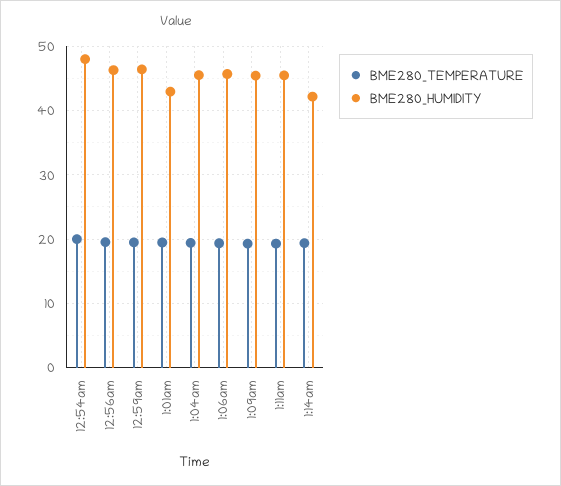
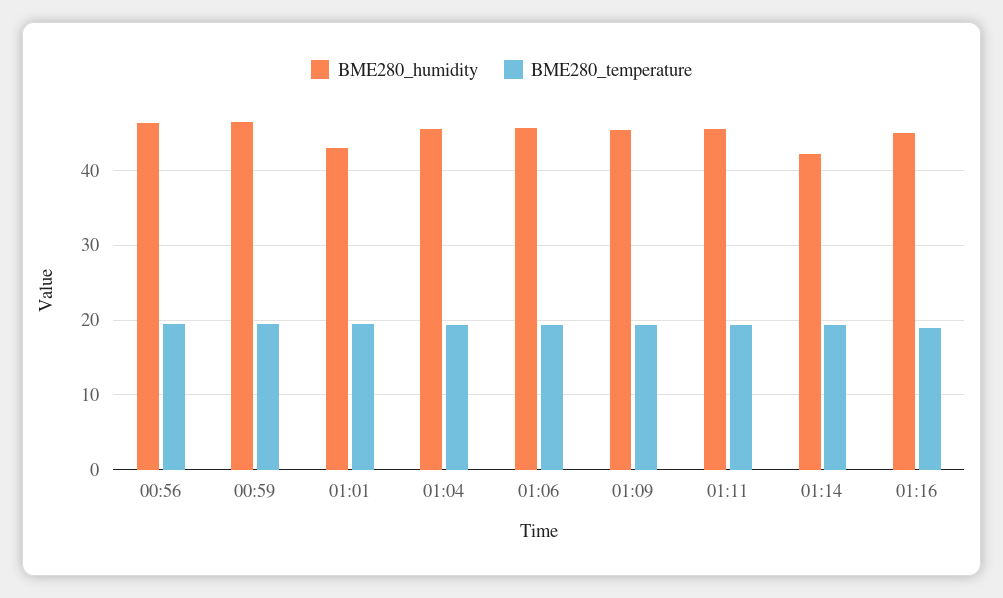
BME280_TEMPERATURE, 12:54am: 20 -> none
BME280_HUMIDITY, 12:54am: 48 -> none
BME280_HUMIDITY, 01:16: none -> 45
BME280_TEMPERATURE, 01:16: none -> 19

